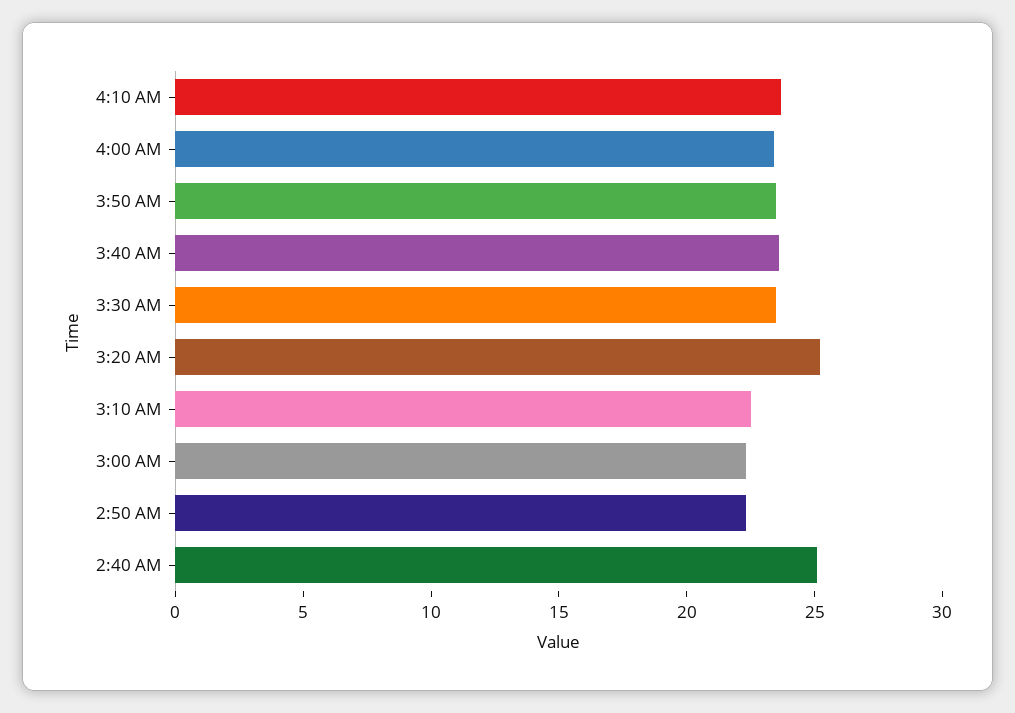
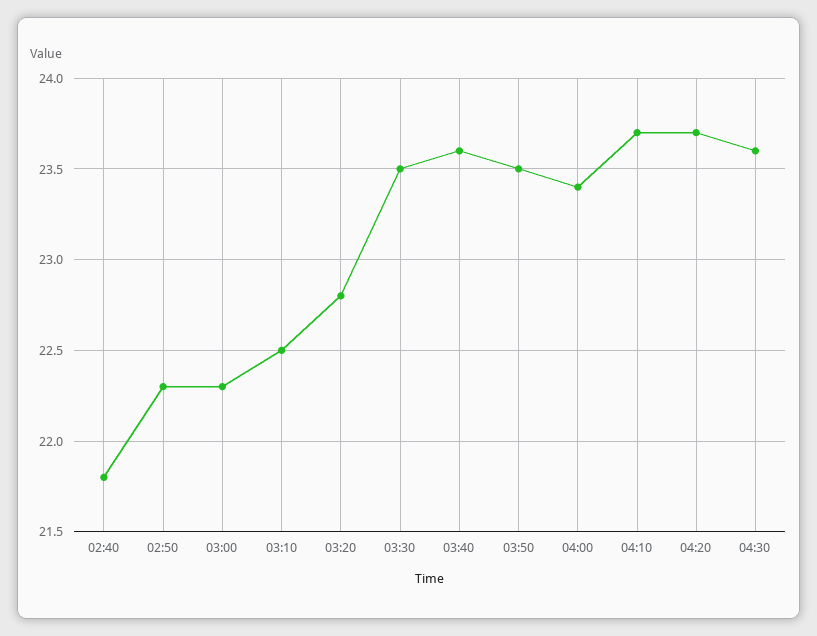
3:20 AM: 25 -> 22.8
2:40 AM: 25 -> 21.8
04:20: none -> 23.7
04:30: none -> 23.6

